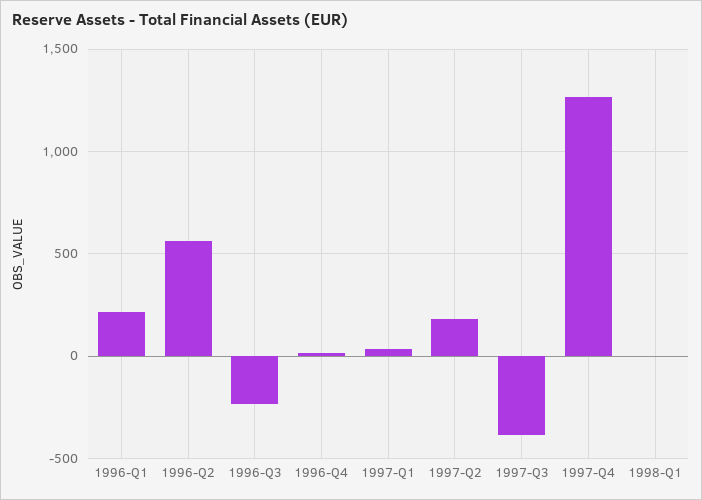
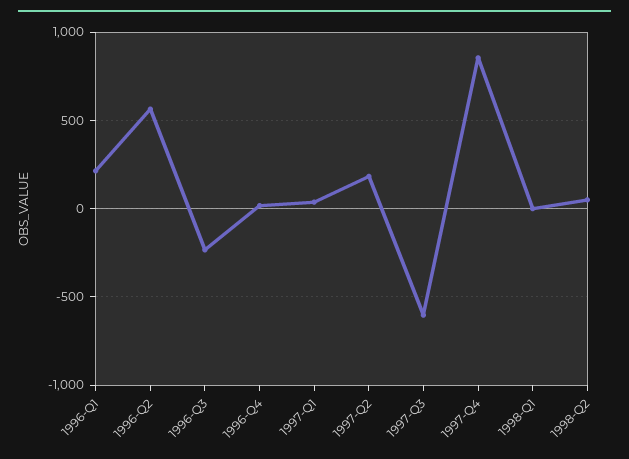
1997-Q3: -400 -> -600
1997-Q4: 1250 -> 850
1998-Q2: none -> 50

